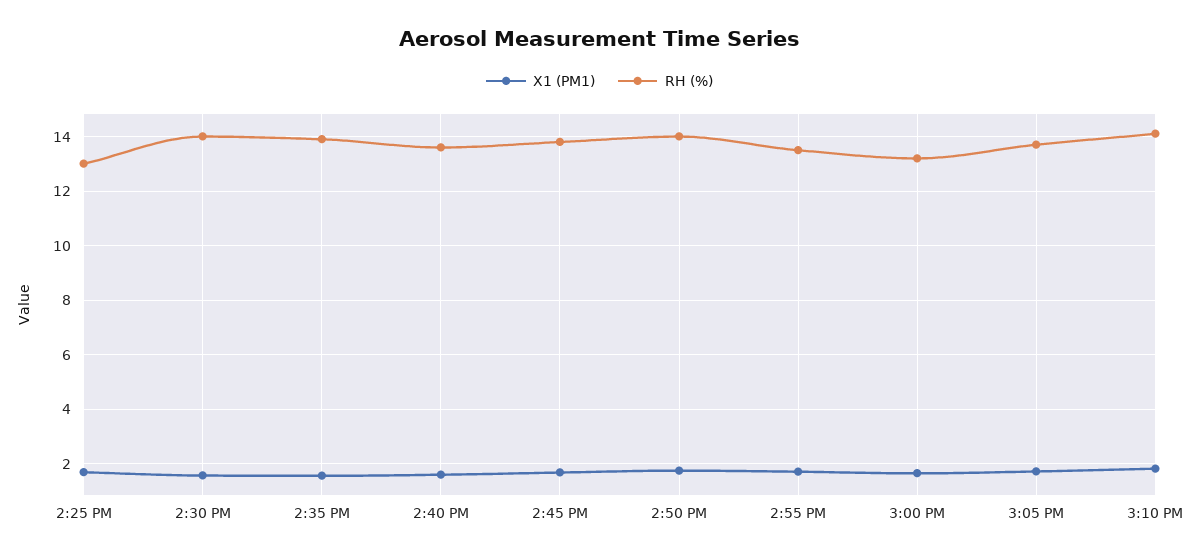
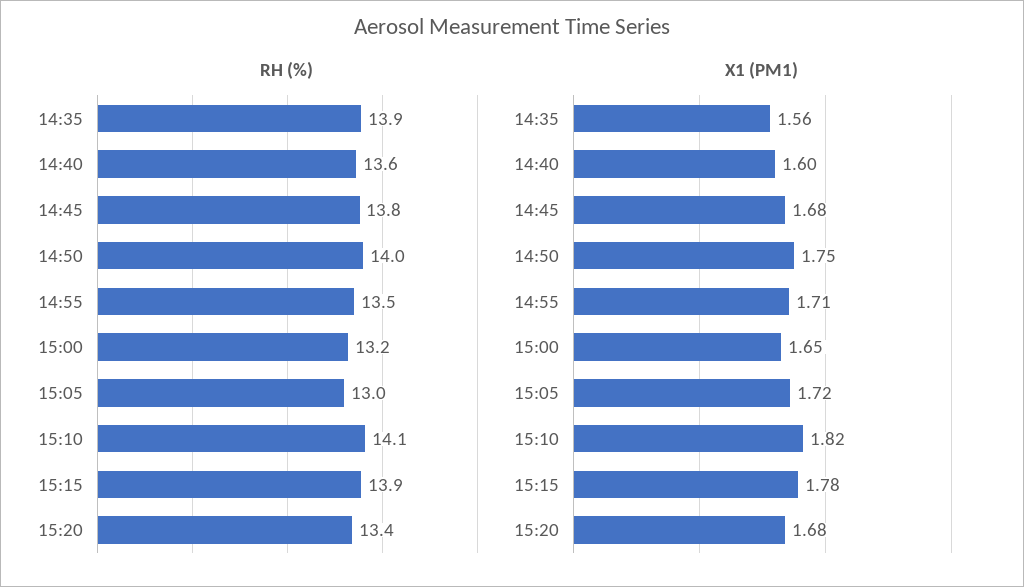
X1 (PM1), 2:25 PM: 1.75 -> none
RH (%), 2:25 PM: 13 -> none
X1 (PM1), 2:30 PM: 1.5 -> none
RH (%), 2:30 PM: 14 -> none
RH (%), 3:05 PM: 13.75 -> 13
RH (%), 15:15: none -> 13.9
RH (%), 15:20: none -> 13.4
X1 (PM1), 15:15: none -> 1.78
X1 (PM1), 15:20: none -> 1.68

